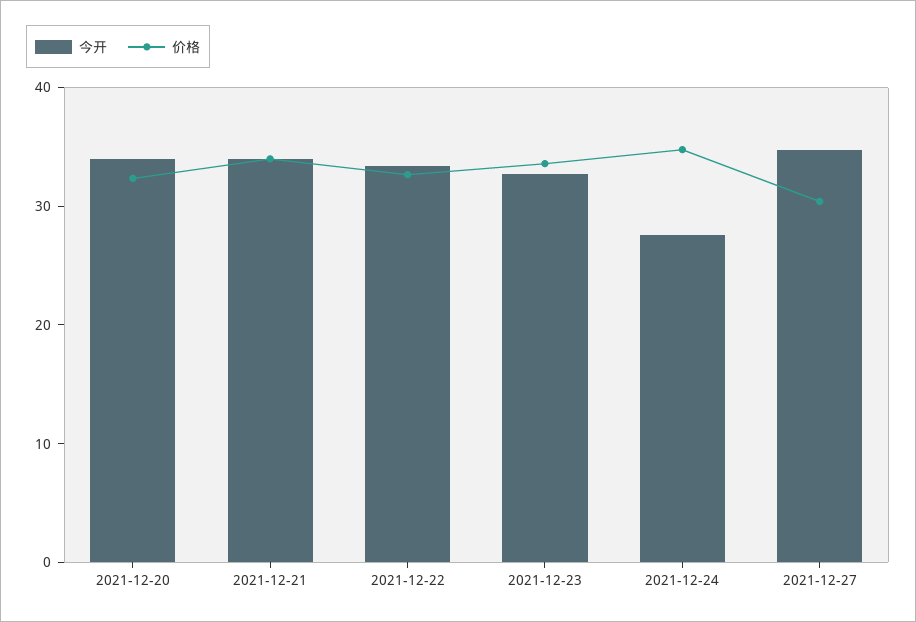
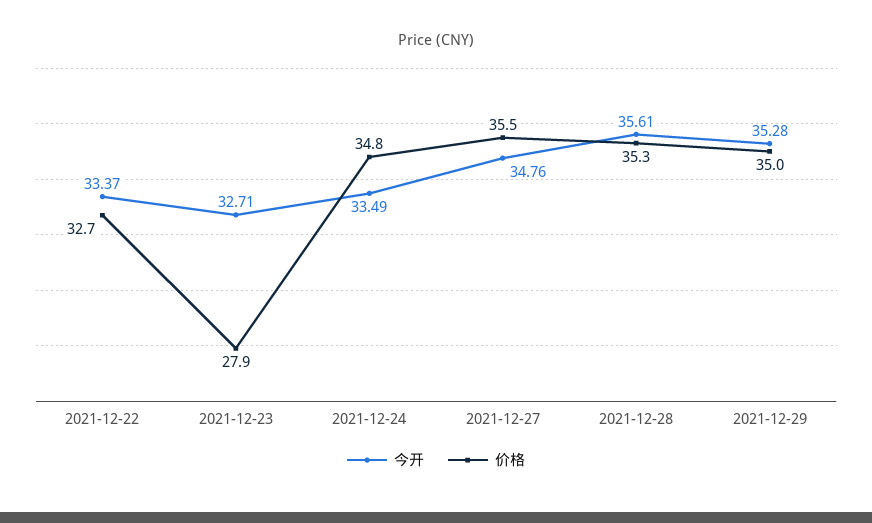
今开, 2021-12-20: 34 -> none
价格, 2021-12-20: 32 -> none
今开, 2021-12-21: 34 -> none
价格, 2021-12-21: 34 -> none
价格, 2021-12-23: 34 -> 27.9
今开, 2021-12-24: 28 -> 33.49
价格, 2021-12-27: 30 -> 35.5
今开, 2021-12-28: none -> 35.61
价格, 2021-12-28: none -> 35.3
今开, 2021-12-29: none -> 35.28
价格, 2021-12-29: none -> 35

